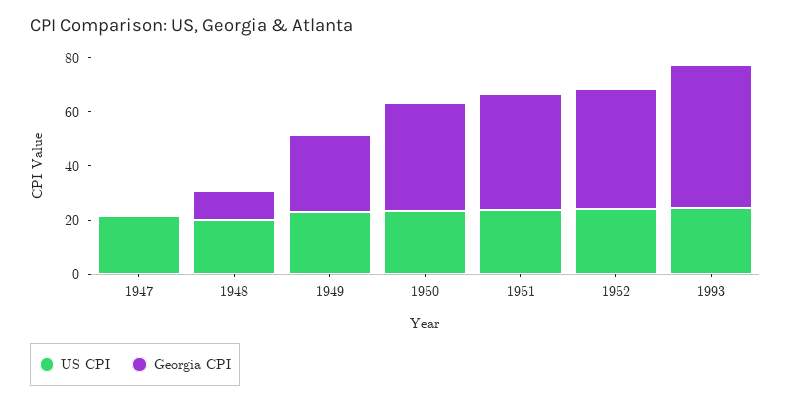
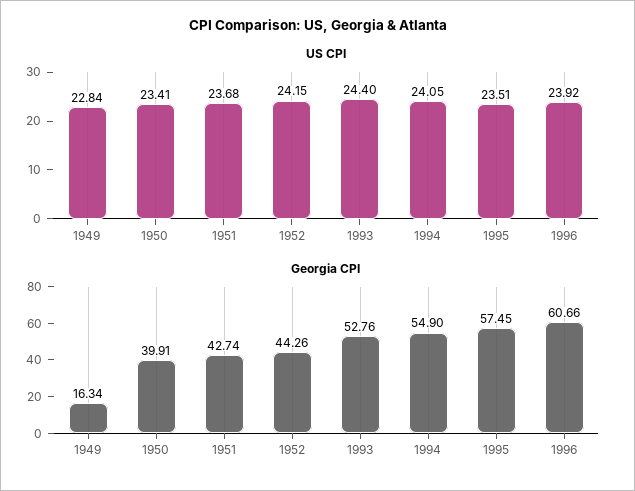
US CPI, 1947: 20 -> none
Georgia CPI, 1947: 0 -> none
US CPI, 1948: 20 -> none
Georgia CPI, 1948: 10 -> none
Georgia CPI, 1949: 30 -> 16.34
US CPI, 1994: none -> 24.05
US CPI, 1995: none -> 23.51
US CPI, 1996: none -> 23.92
Georgia CPI, 1994: none -> 54.9
Georgia CPI, 1995: none -> 57.45
Georgia CPI, 1996: none -> 60.66

